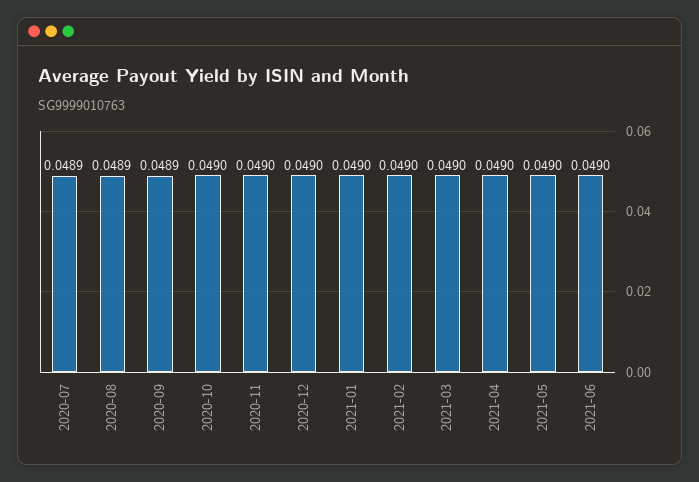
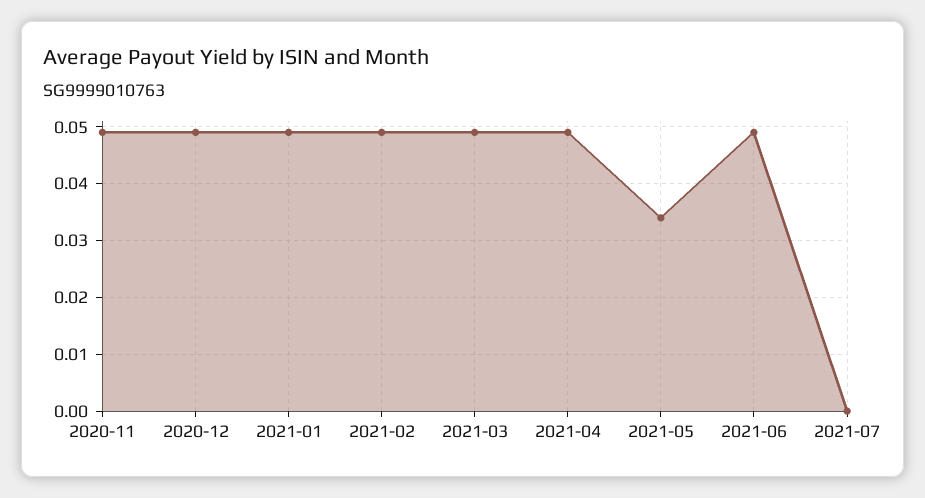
2020-07: 0.0489 -> none
2020-08: 0.0489 -> none
2020-09: 0.0489 -> none
2020-10: 0.049 -> none
2021-05: 0.049 -> 0.035
2021-07: none -> 0

